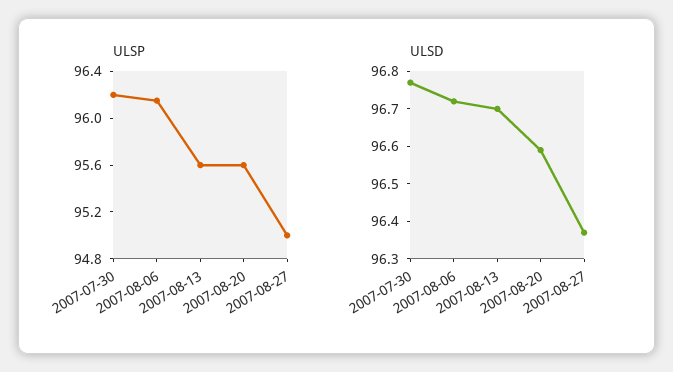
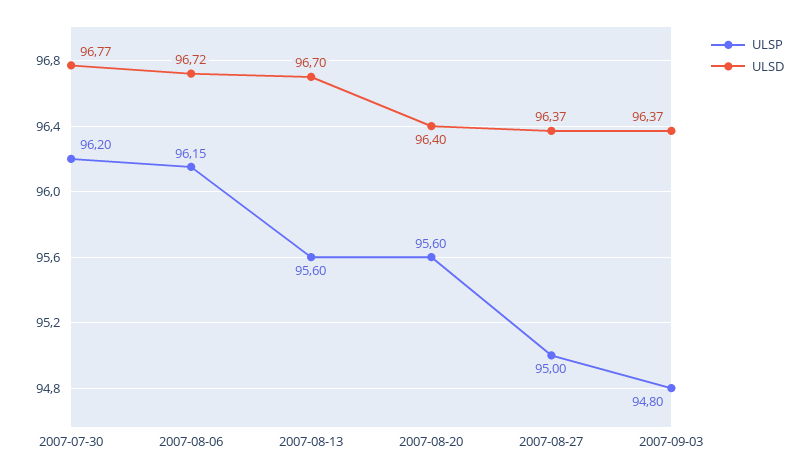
ULSD, 2007-08-20: 96.6 -> 96.4
ULSP, 2007-09-03: none -> 94.8
ULSD, 2007-09-03: none -> 96.37

